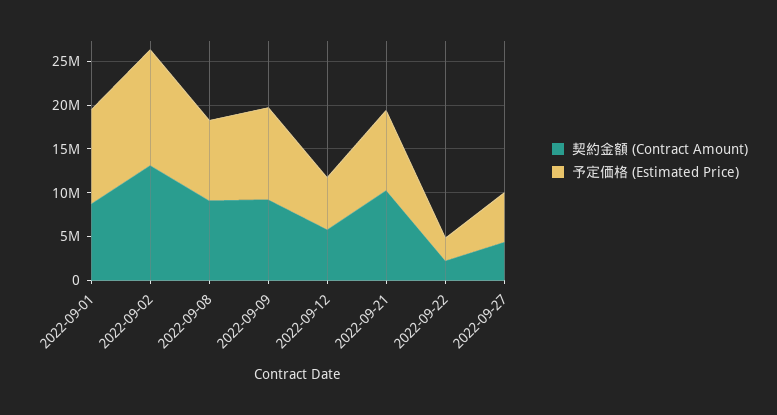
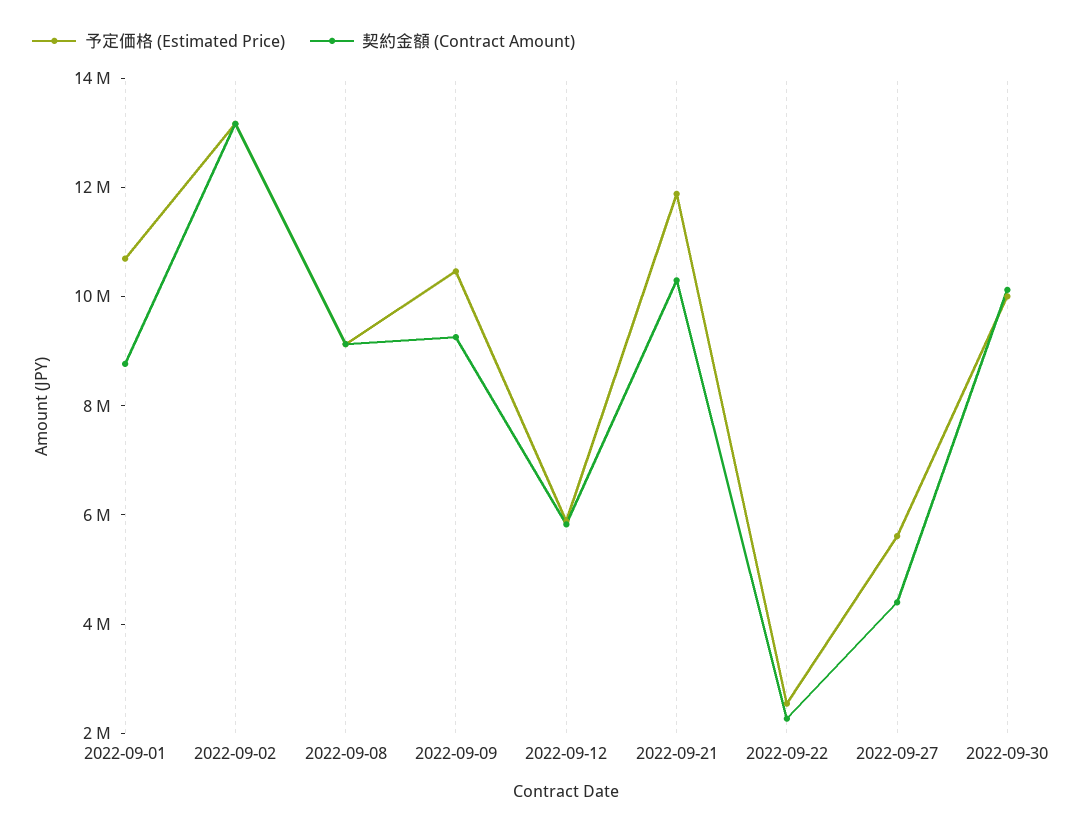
予定価格 (Estimated Price), 2022-09-21: 9000000 -> 12000000
予定価格 (Estimated Price), 2022-09-30: none -> 10000000
契約金額 (Contract Amount), 2022-09-30: none -> 10000000

